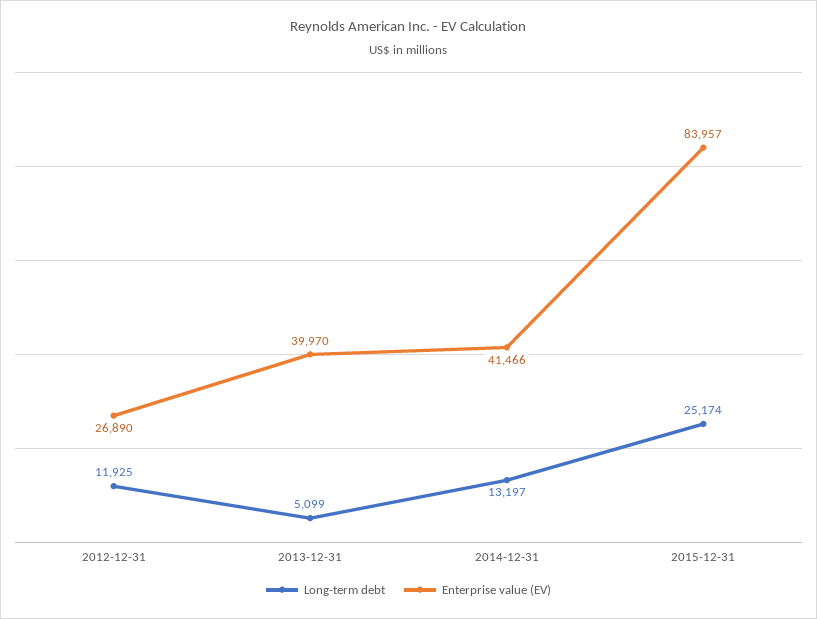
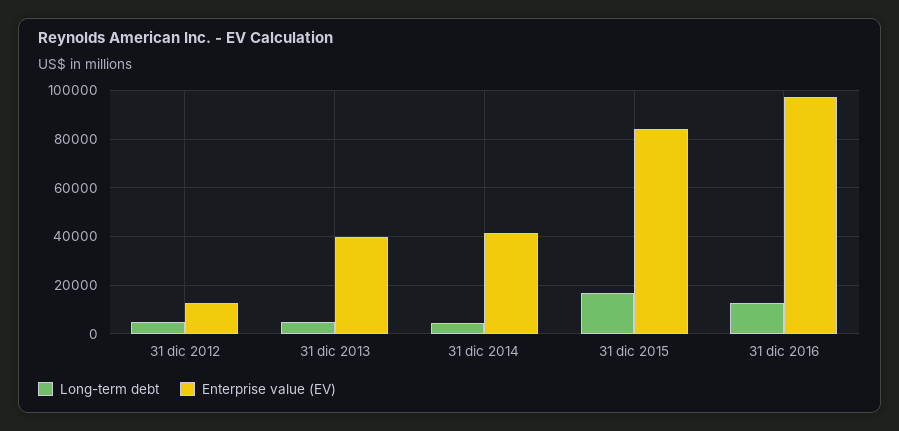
Long-term debt, 2012-12-31: 11925 -> 5000
Enterprise value (EV), 2012-12-31: 26890 -> 12500
Long-term debt, 2014-12-31: 13197 -> 5000
Long-term debt, 2015-12-31: 25174 -> 17500
Long-term debt, 31 dic 2016: none -> 12500
Enterprise value (EV), 31 dic 2016: none -> 97500

